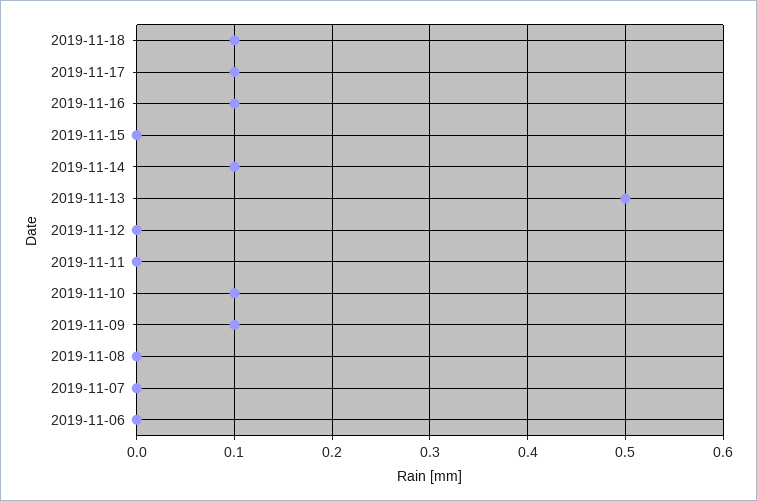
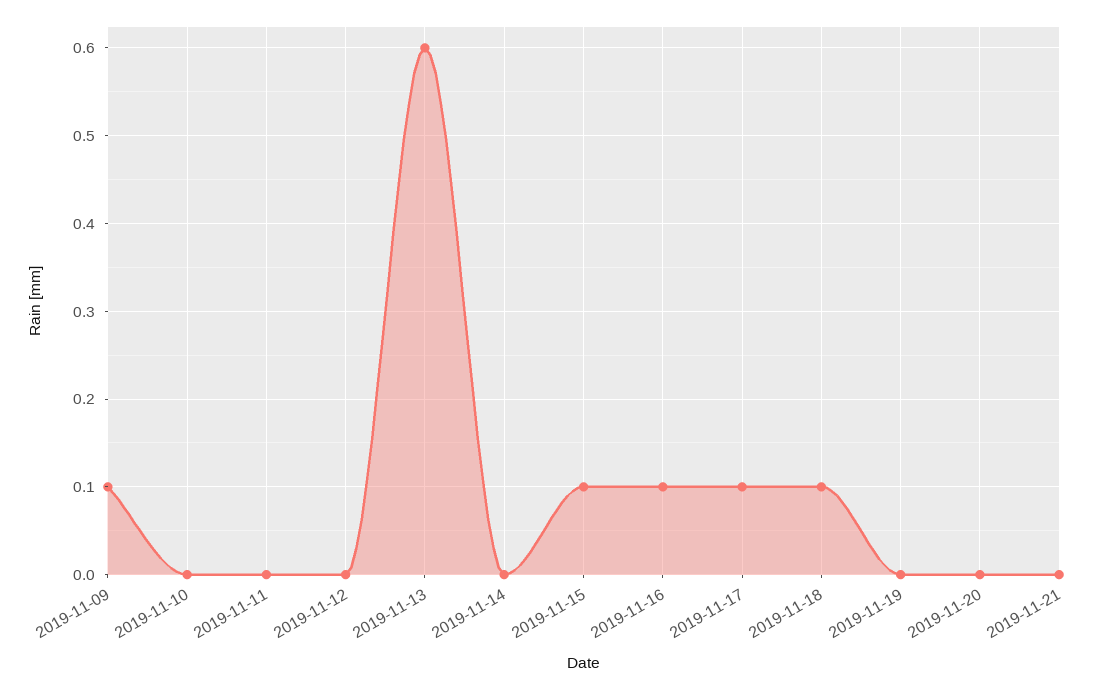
2019-11-15: 0 -> 0.1
2019-11-14: 0.1 -> 0
2019-11-13: 0.5 -> 0.6
2019-11-10: 0.1 -> 0
2019-11-08: 0 -> none
2019-11-07: 0 -> none
2019-11-06: 0 -> none
2019-11-19: none -> 0
2019-11-20: none -> 0
2019-11-21: none -> 0

